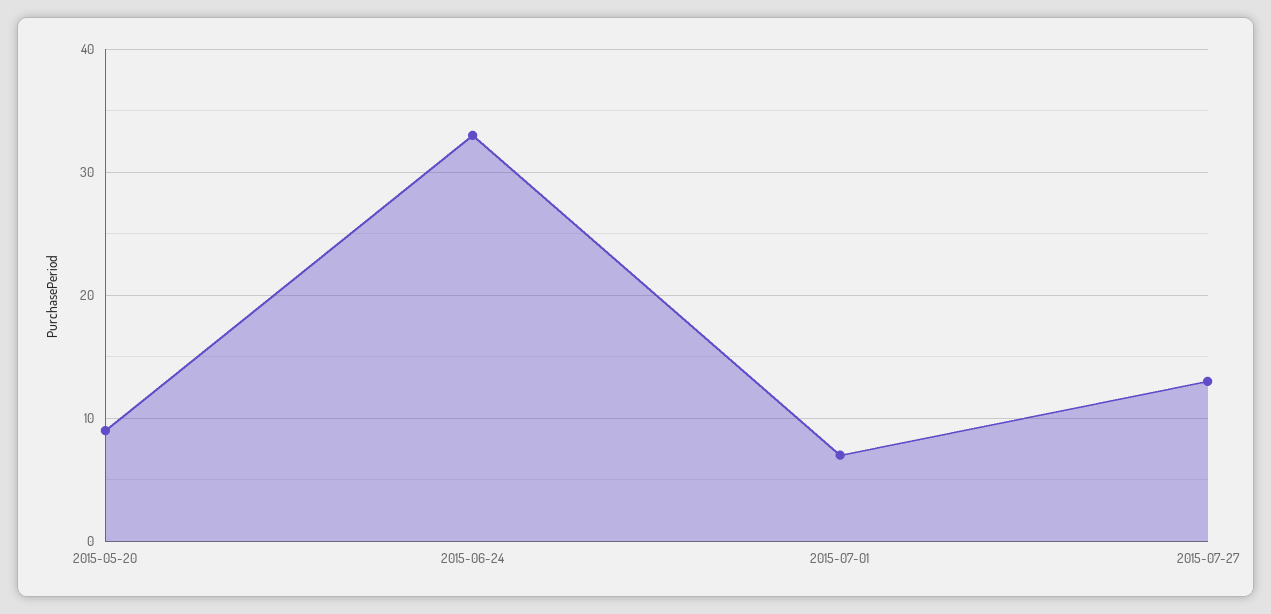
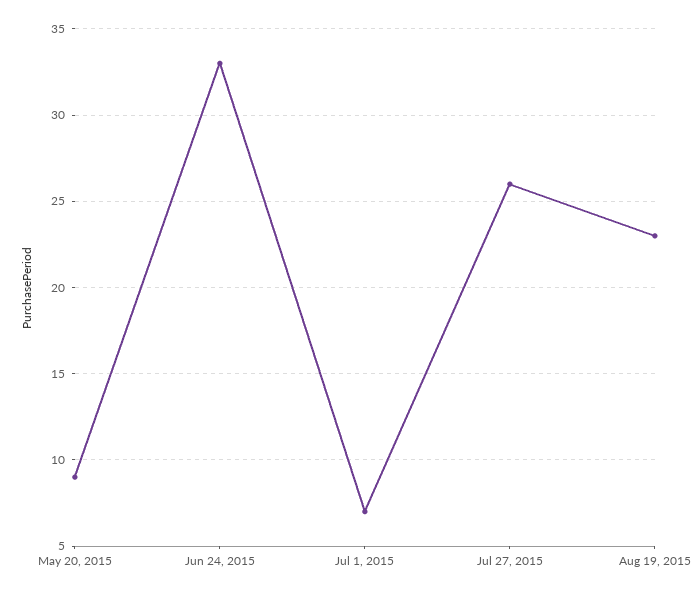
2015-07-27: 13 -> 26
Aug 19, 2015: none -> 23

